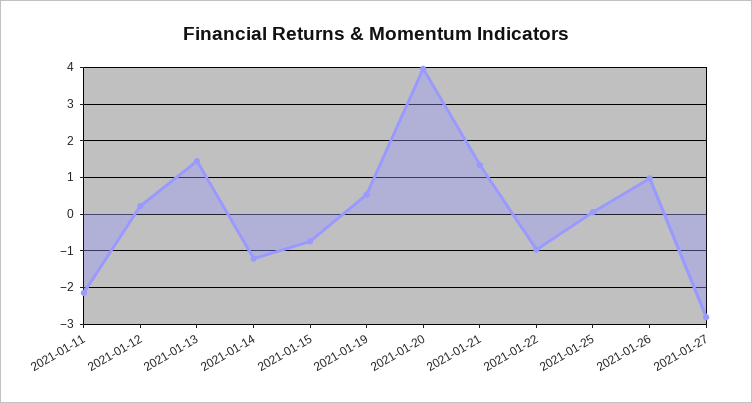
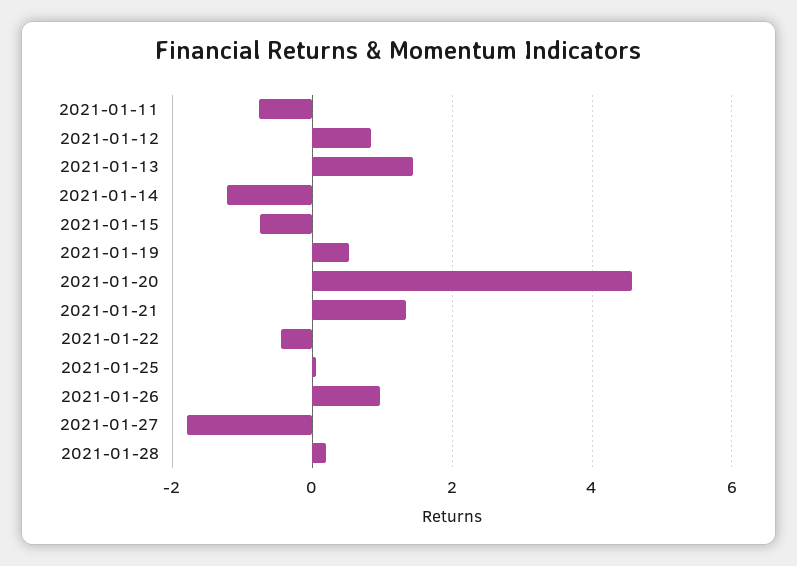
2021-01-11: -2.2 -> -0.8
2021-01-12: 0.2 -> 0.8
2021-01-20: 4 -> 4.6
2021-01-22: -1 -> -0.4
2021-01-27: -2.8 -> -1.8
2021-01-28: none -> 0.2

